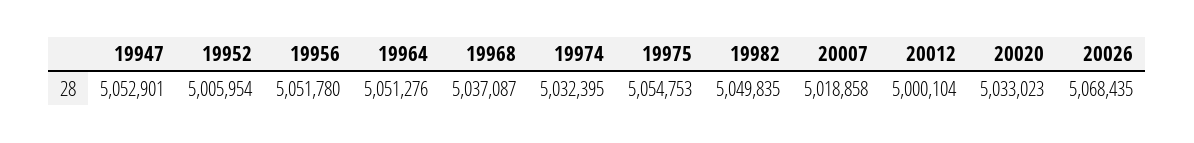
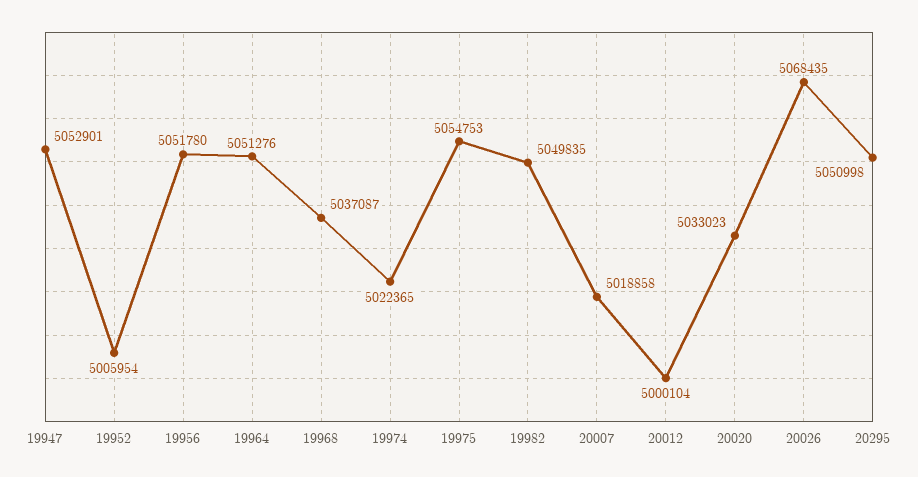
19974: 5032395 -> 5022365
20295: none -> 5050998

